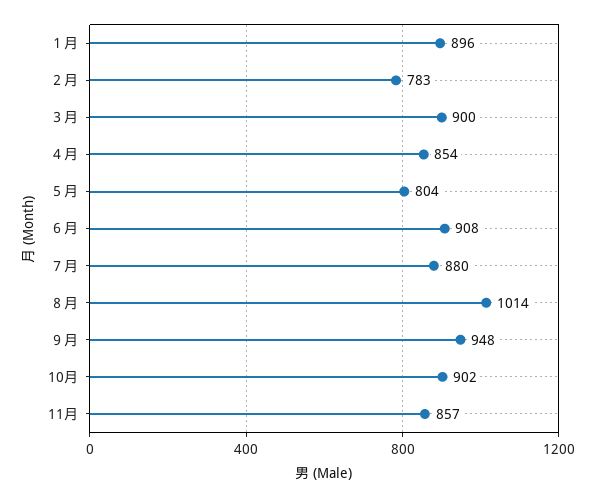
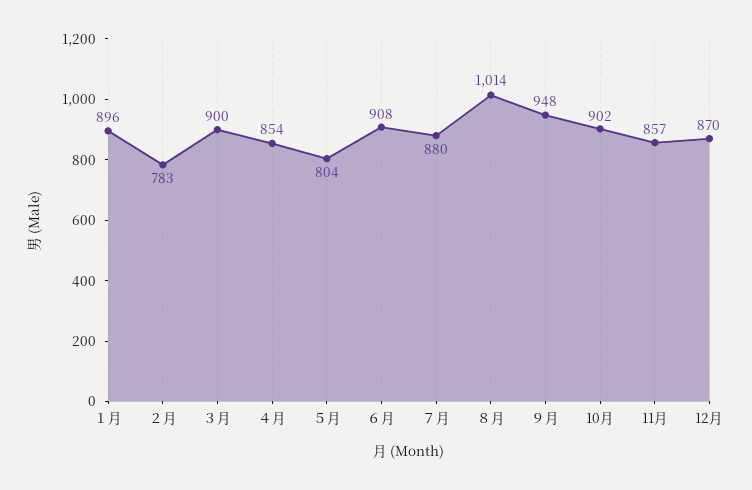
12月: none -> 870

